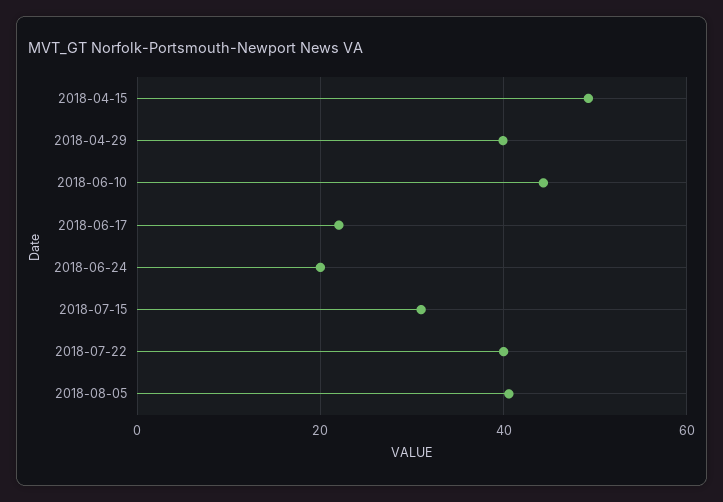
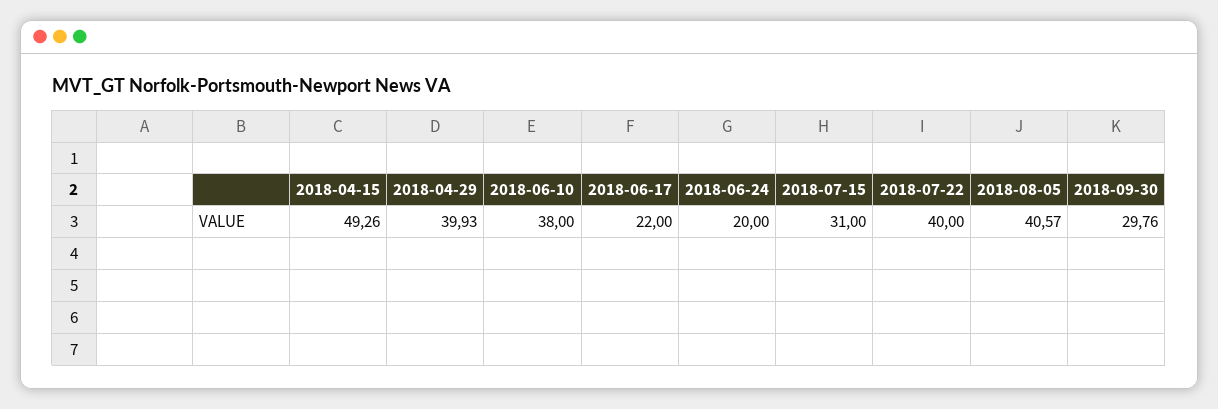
2018-06-10: 44 -> 38
2018-09-30: none -> 29.76

